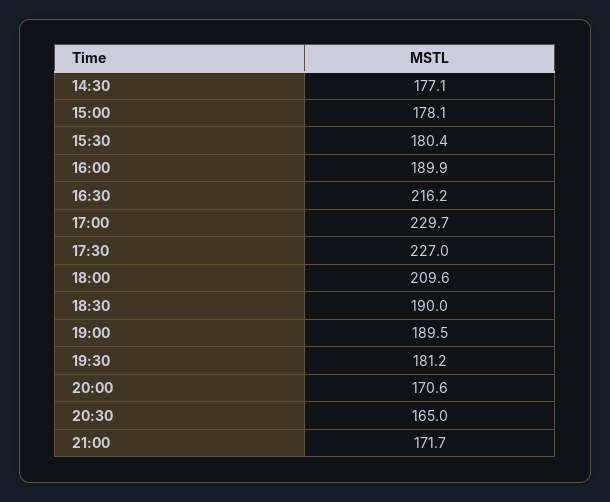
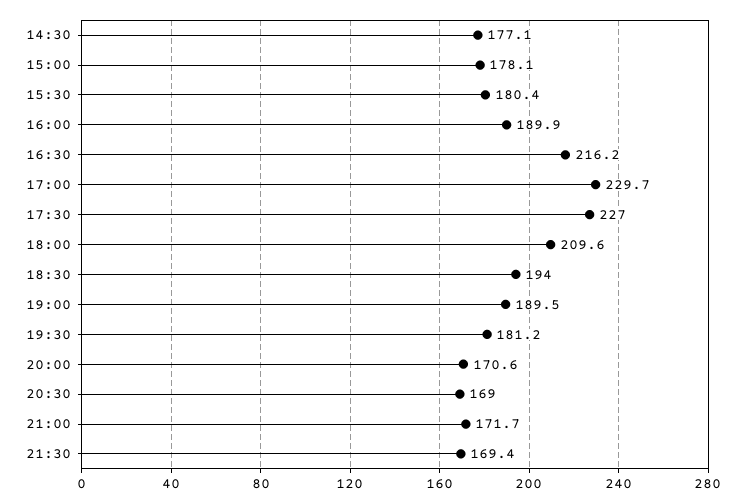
18:30: 190 -> 194
20:30: 165 -> 169
21:30: none -> 169.4

